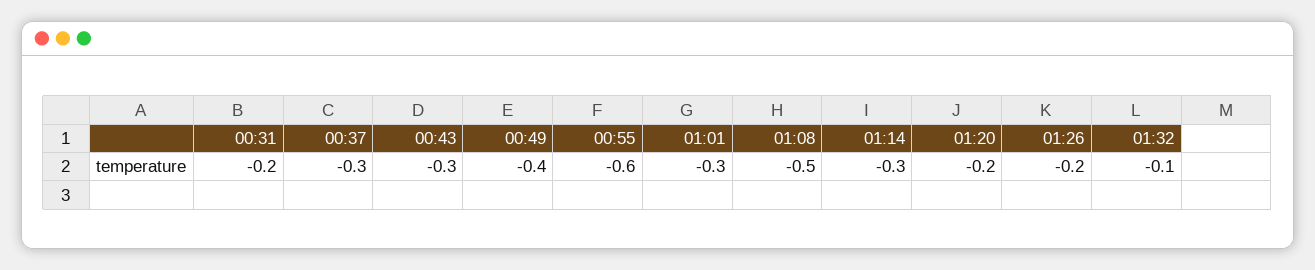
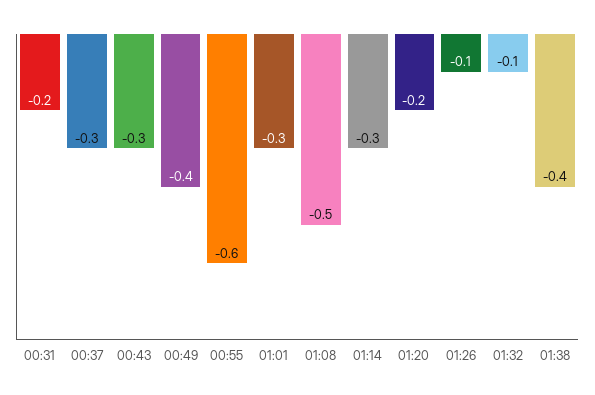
01:26: -0.2 -> -0.1
01:38: none -> -0.4

